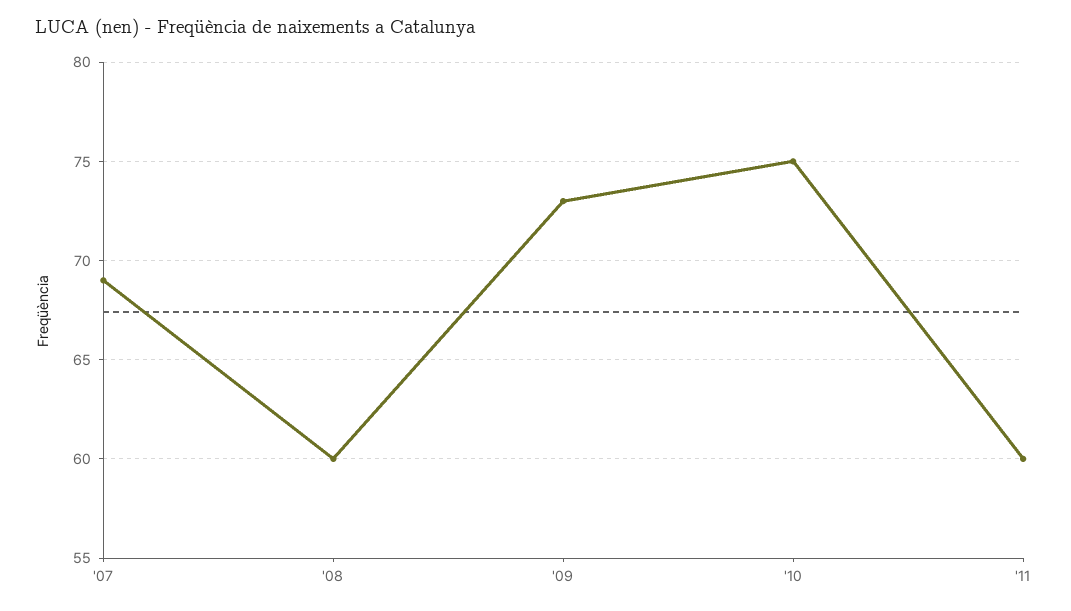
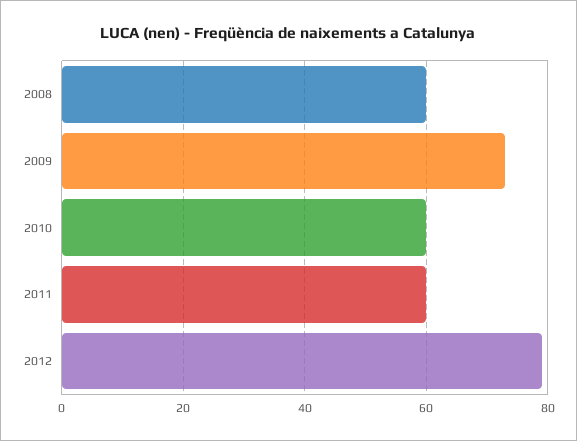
'07: 69 -> none
'10: 75 -> 60
2012: none -> 80

